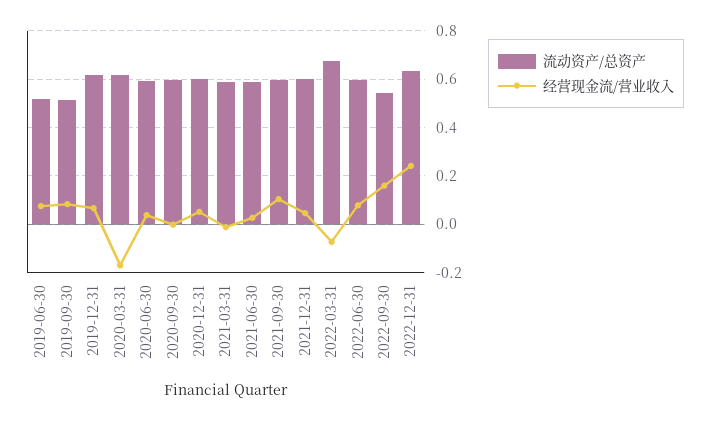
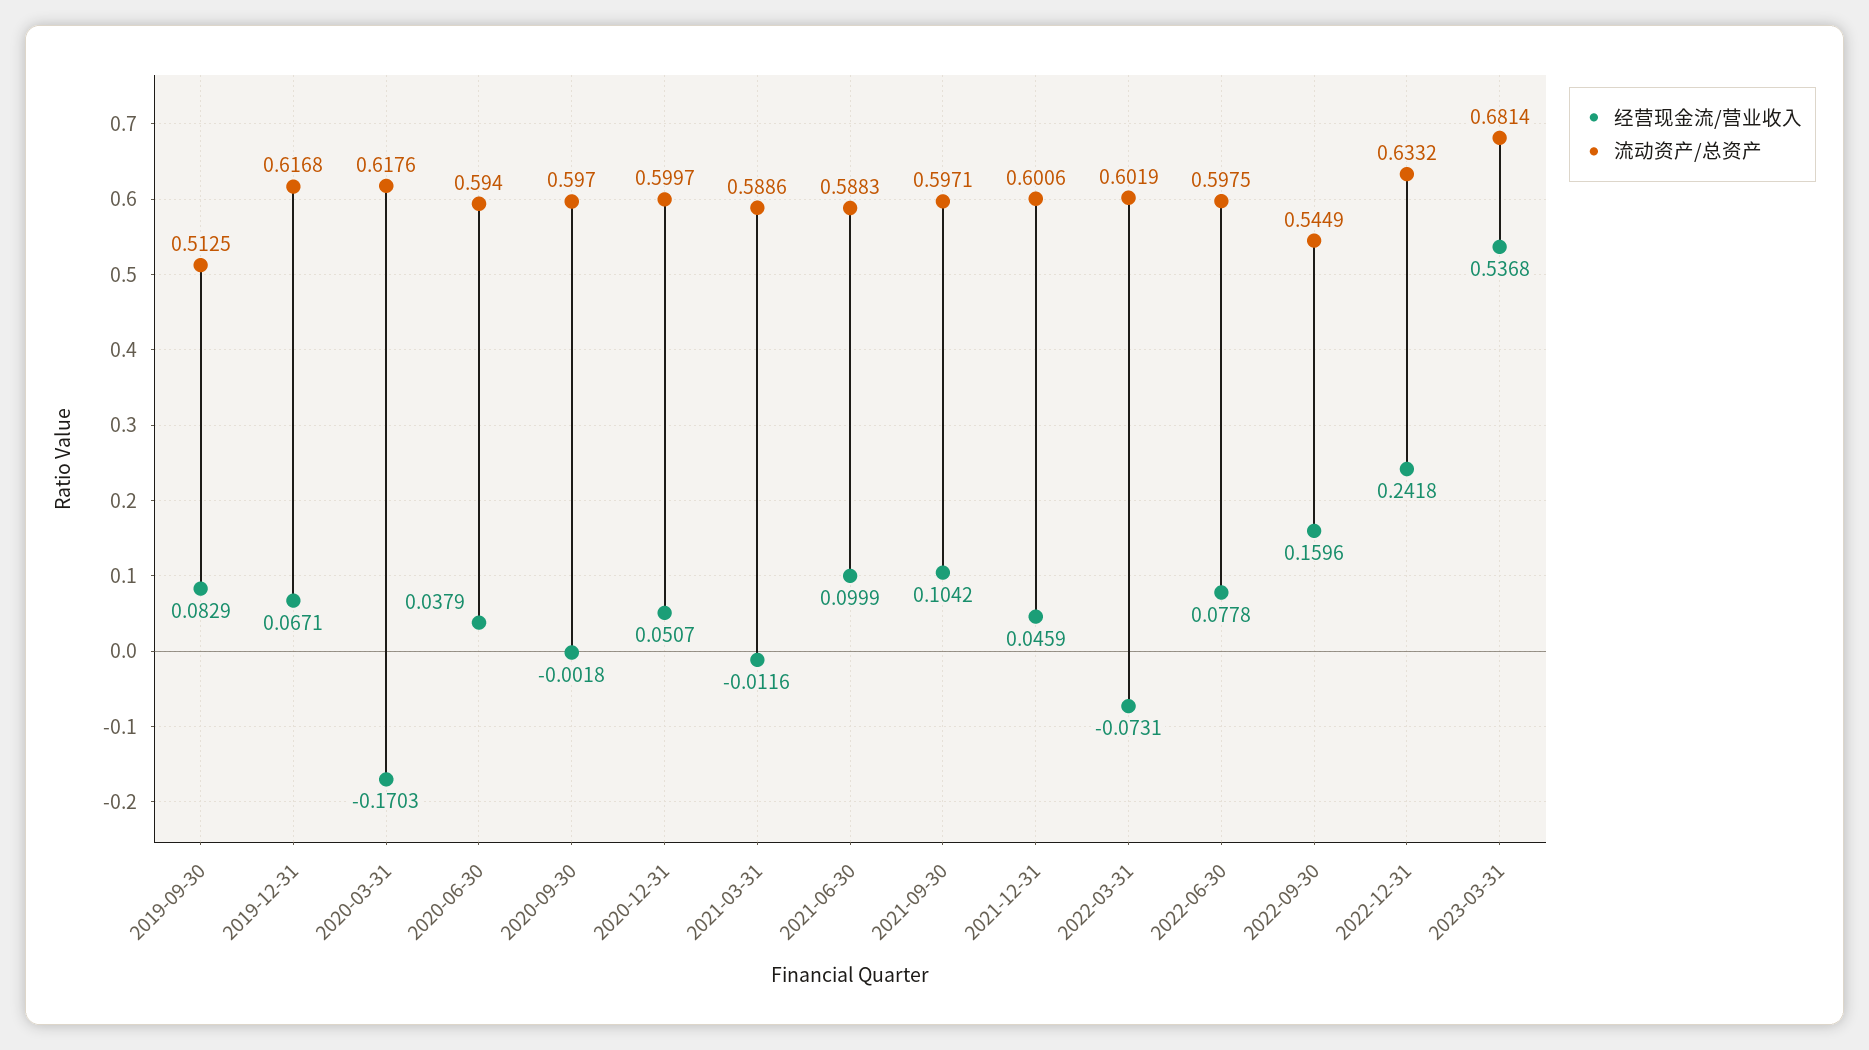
流动资产/总资产, 2019-06-30: 0.525 -> none
经营现金流/营业收入, 2019-06-30: 0.075 -> none
经营现金流/营业收入, 2021-06-30: 0.025 -> 0.0999
流动资产/总资产, 2022-03-31: 0.675 -> 0.6019
经营现金流/营业收入, 2023-03-31: none -> 0.5368
流动资产/总资产, 2023-03-31: none -> 0.6814

